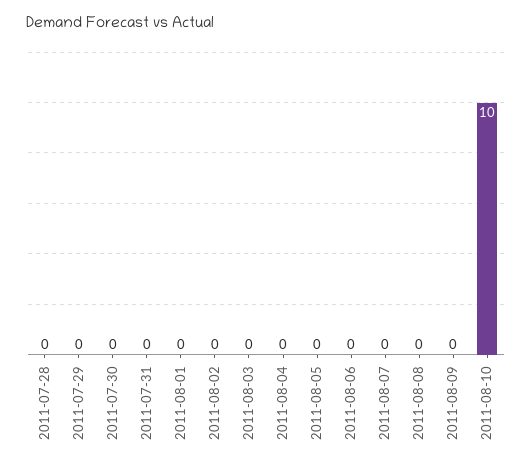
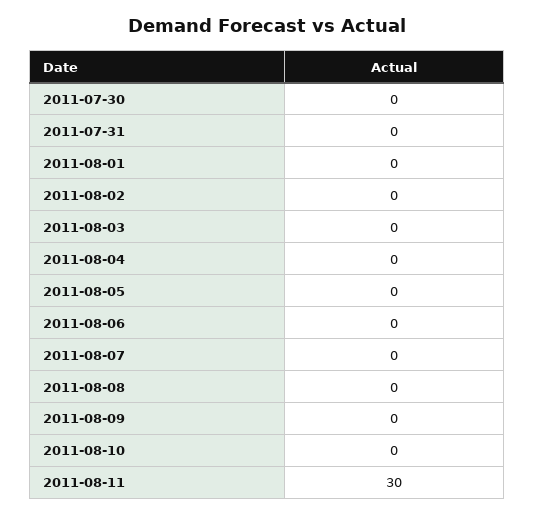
2011-07-28: 0 -> none
2011-07-29: 0 -> none
2011-08-10: 10 -> 0
2011-08-11: none -> 30

